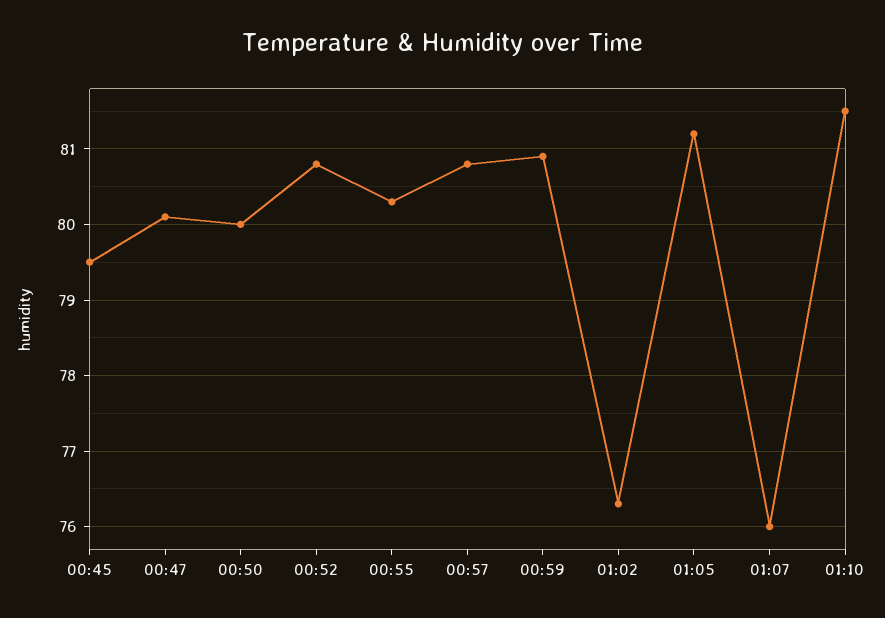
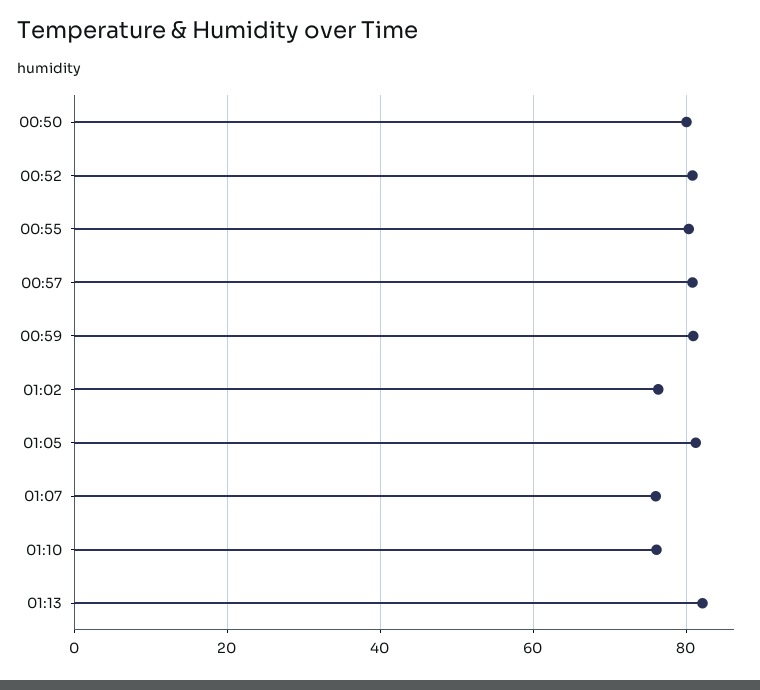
00:45: 79.5 -> none
00:47: 80.1 -> none
01:10: 81.5 -> 76
01:13: none -> 82

